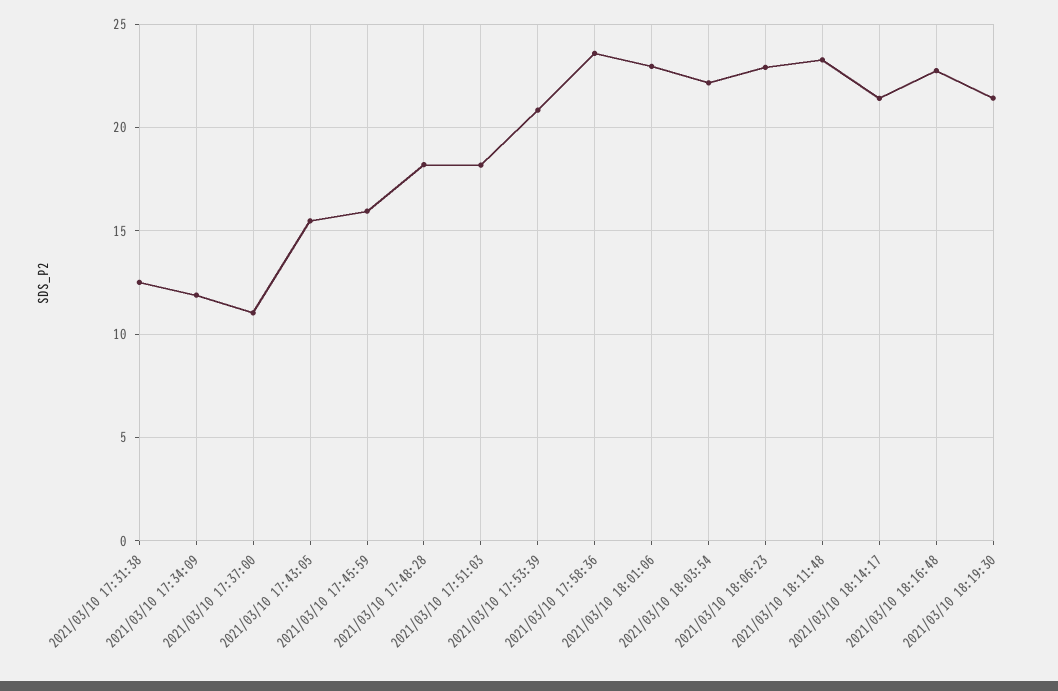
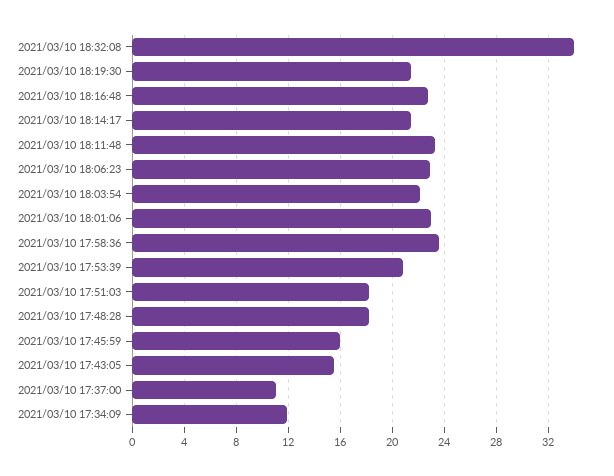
2021/03/10 17:31:38: 12.5 -> none
2021/03/10 18:32:08: none -> 34

